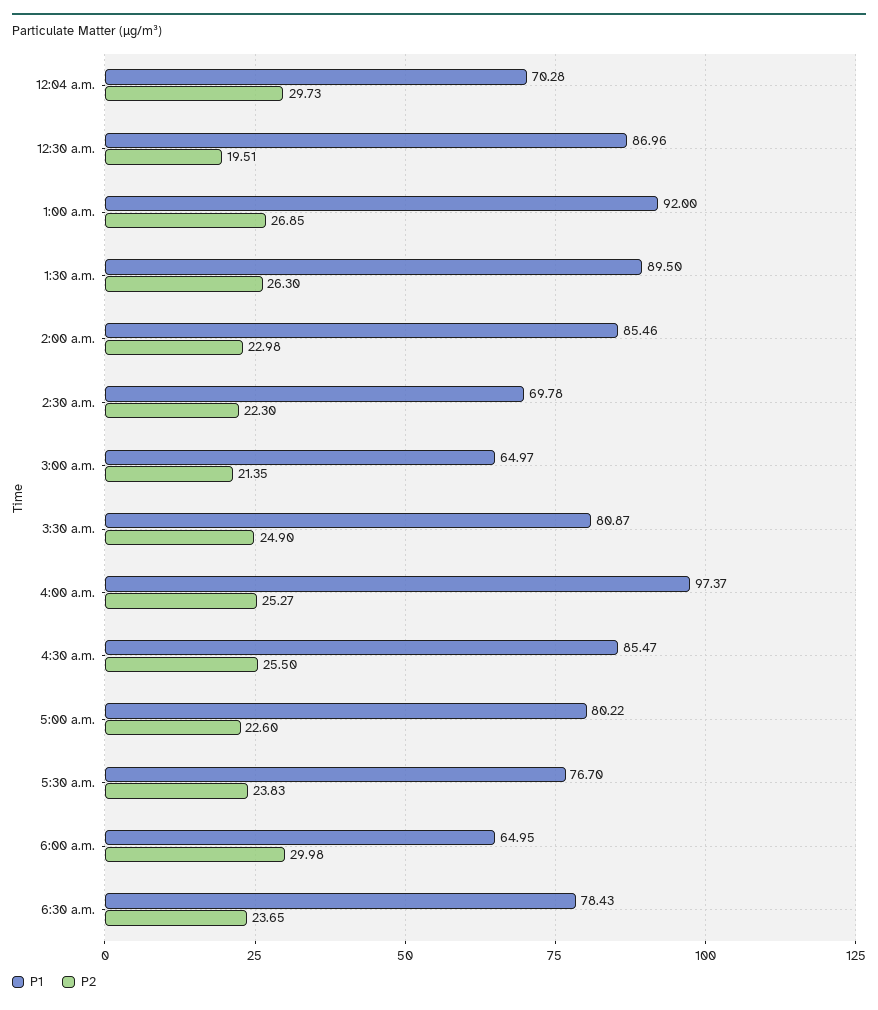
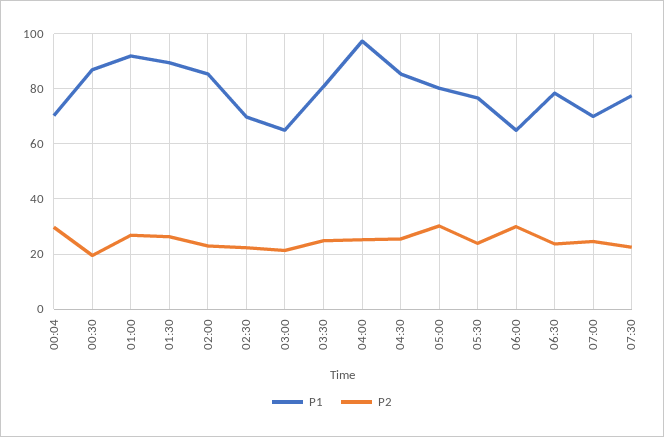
P2, 5:00 a.m.: 22.6 -> 30
P1, 07:00: none -> 70
P2, 07:00: none -> 25
P1, 07:30: none -> 77.5
P2, 07:30: none -> 22.5

